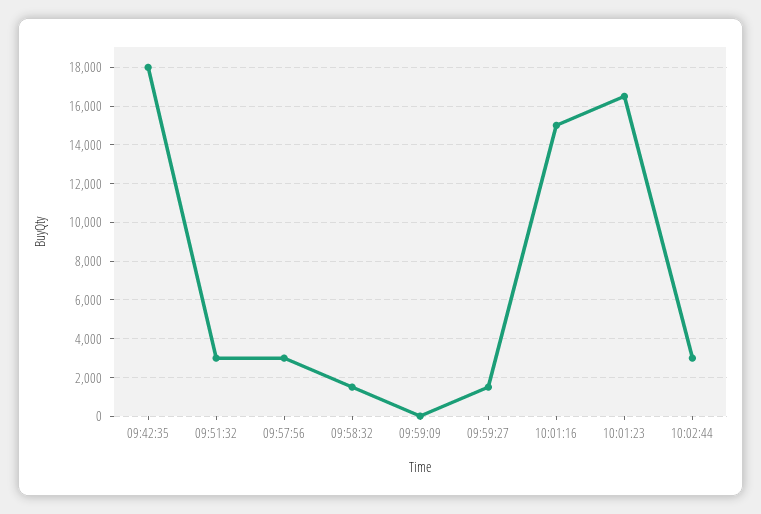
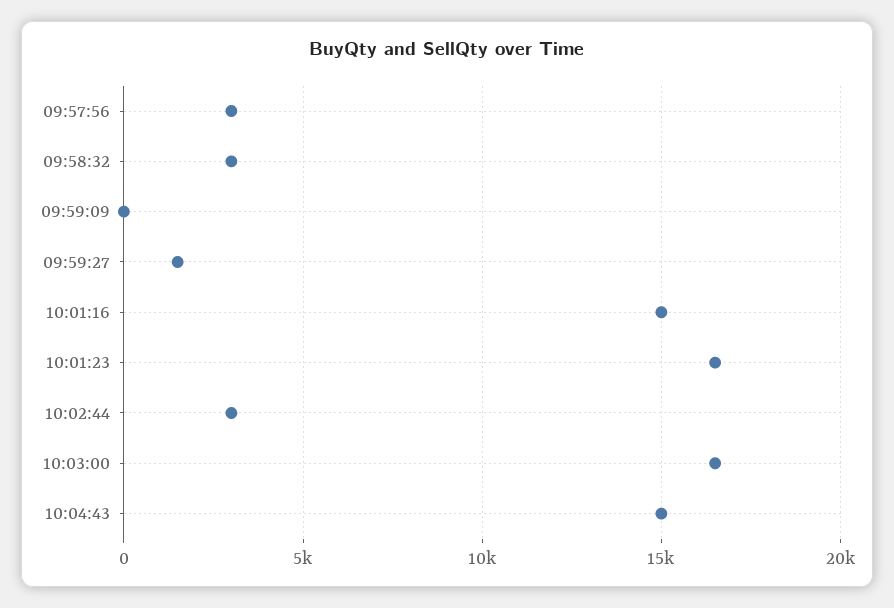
09:42:35: 18000 -> none
09:51:32: 3000 -> none
09:58:32: 1500 -> 3000
10:03:00: none -> 16500
10:04:43: none -> 15000

